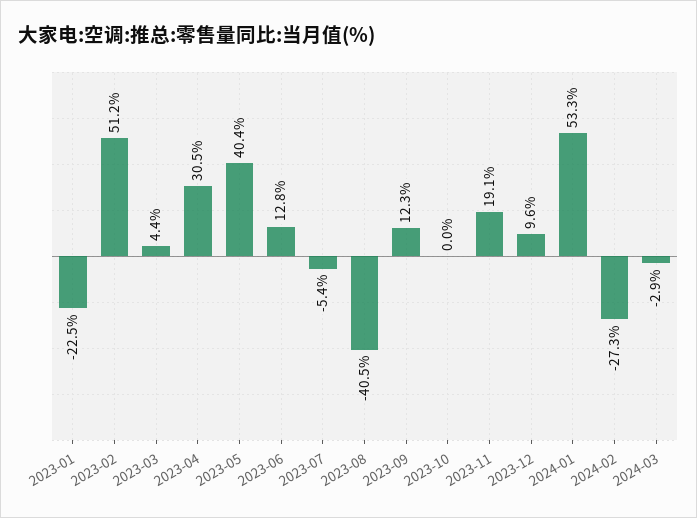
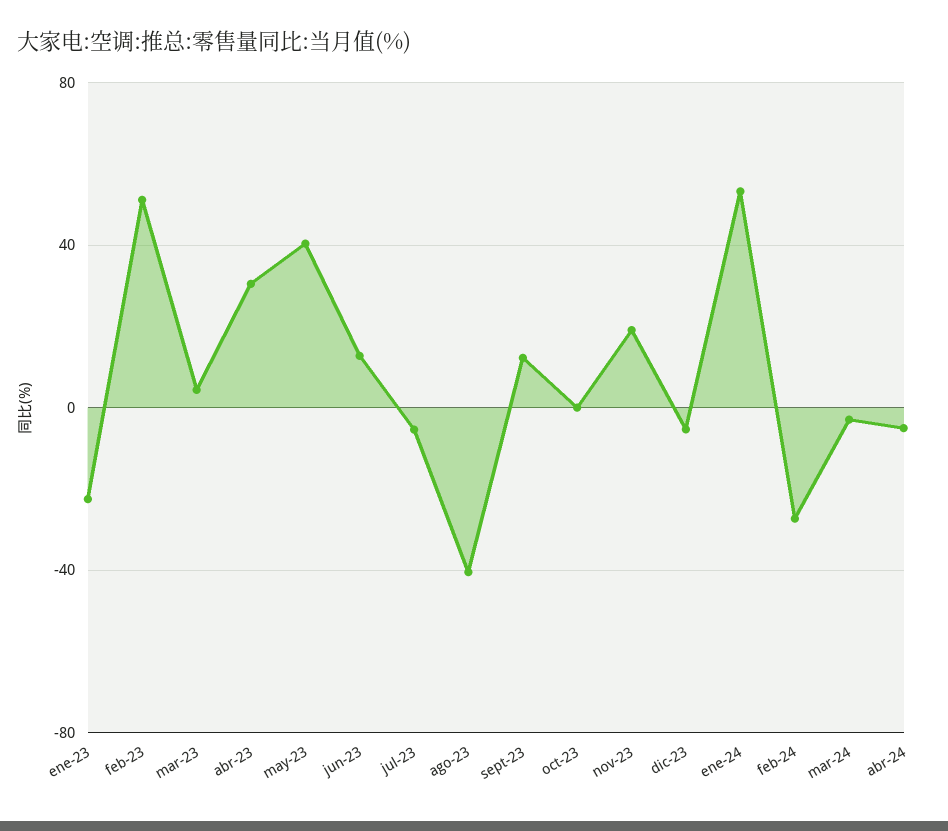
2023-12: 9.6 -> -5
abr-24: none -> -5

